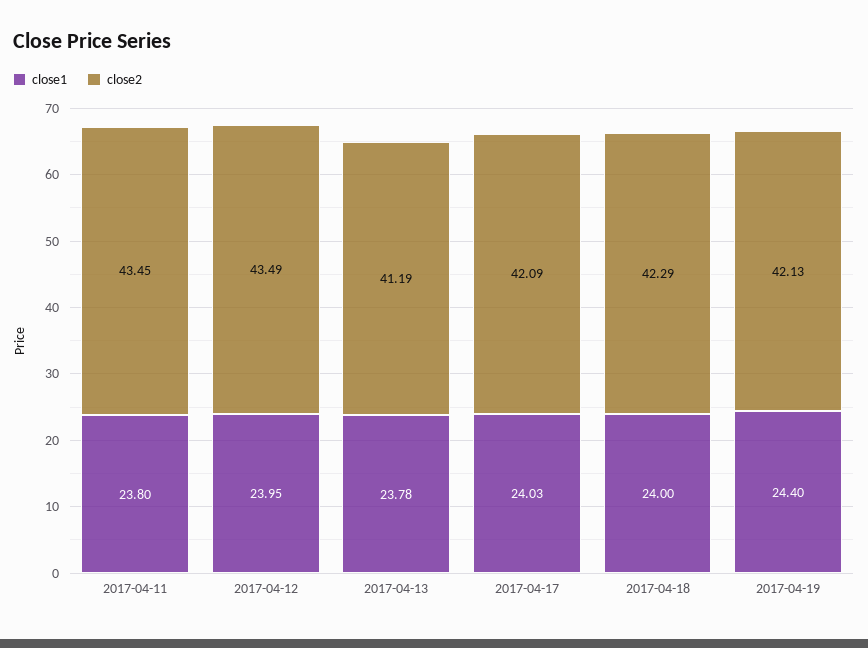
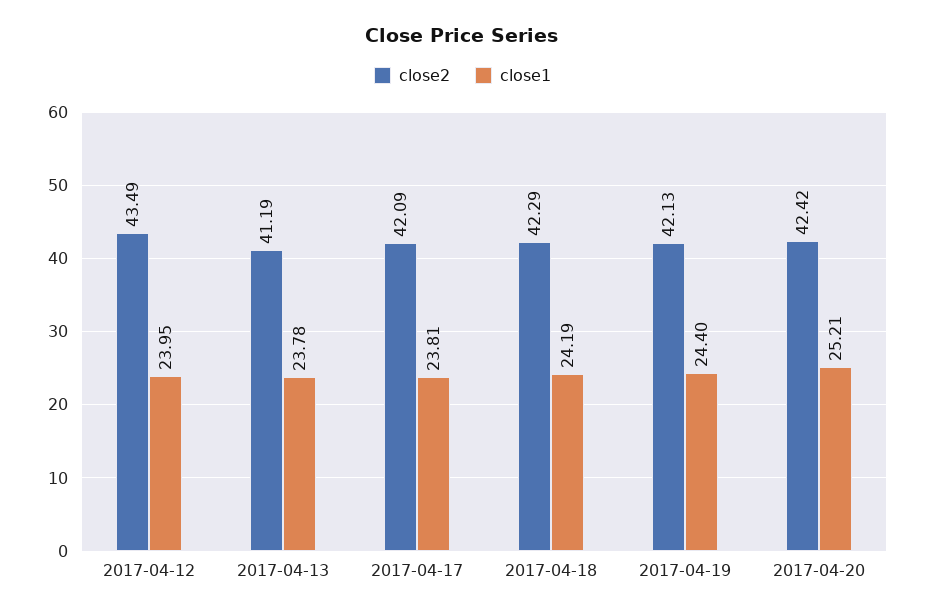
close1, 2017-04-11: 23.8 -> none
close2, 2017-04-11: 43.45 -> none
close1, 2017-04-17: 24.03 -> 23.81
close1, 2017-04-18: 24 -> 24.19
close2, 2017-04-20: none -> 42.42
close1, 2017-04-20: none -> 25.21

